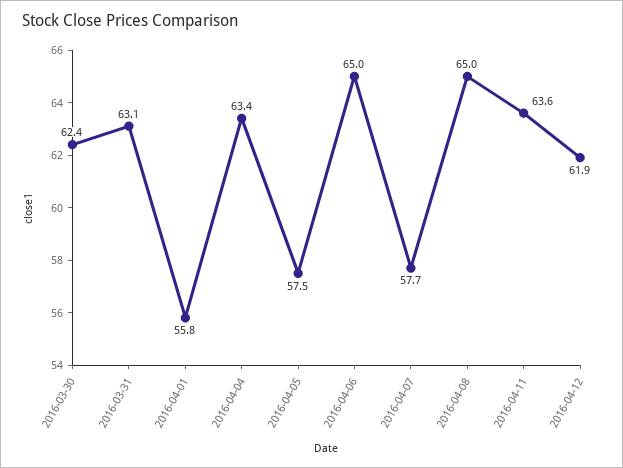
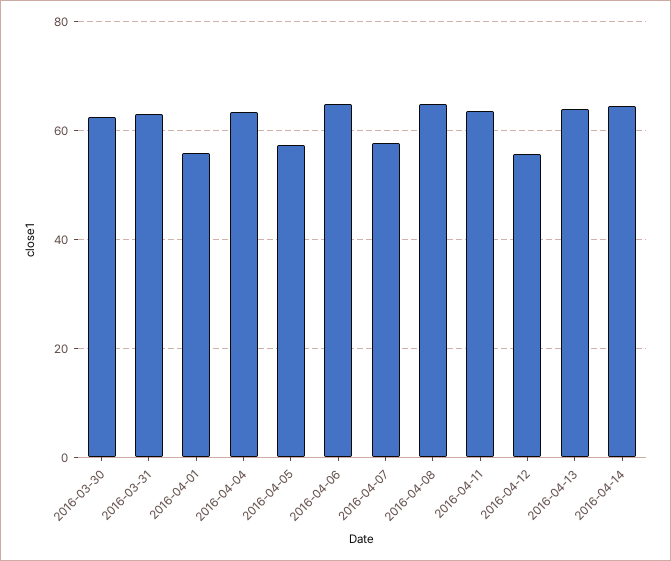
2016-04-12: 61.9 -> 56
2016-04-13: none -> 64
2016-04-14: none -> 64

